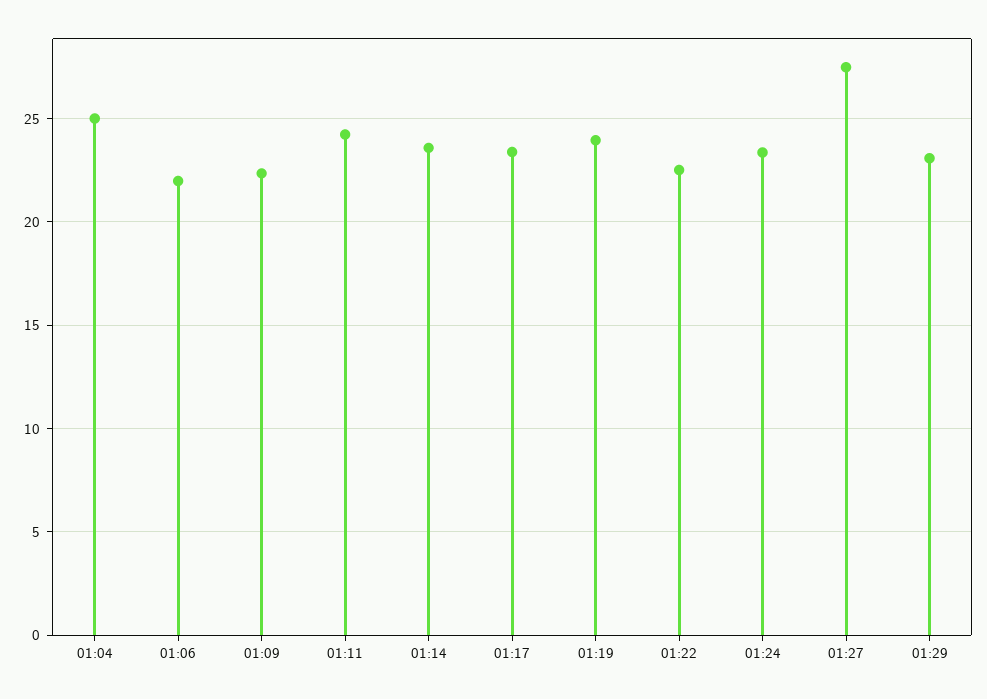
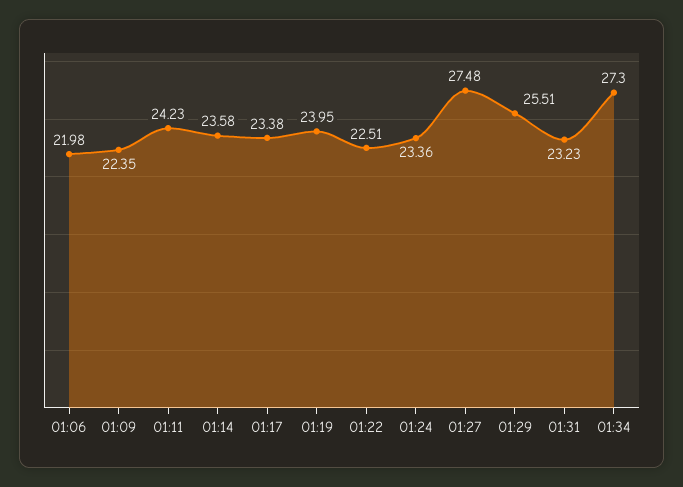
01:04: 25 -> none
01:29: 23 -> 25.51
01:31: none -> 23.23
01:34: none -> 27.3

